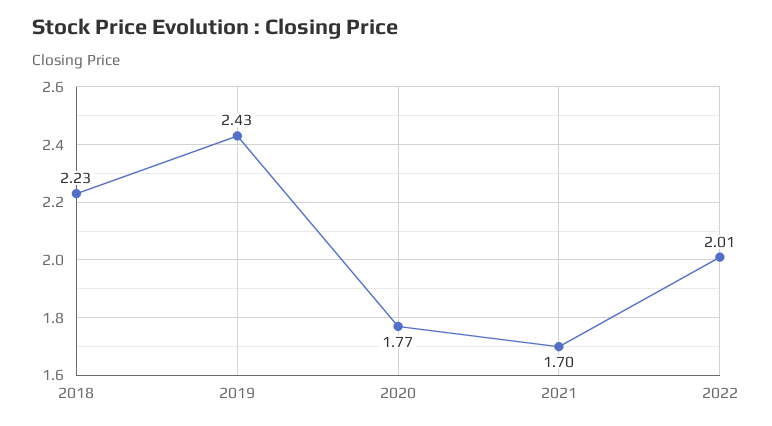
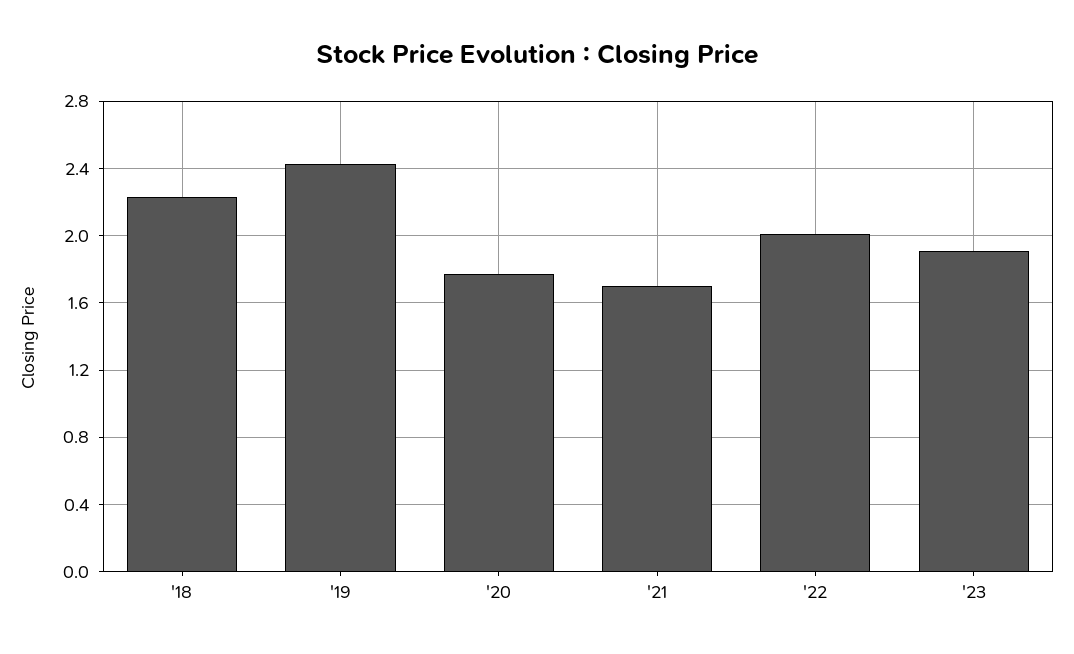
'23: none -> 1.9

